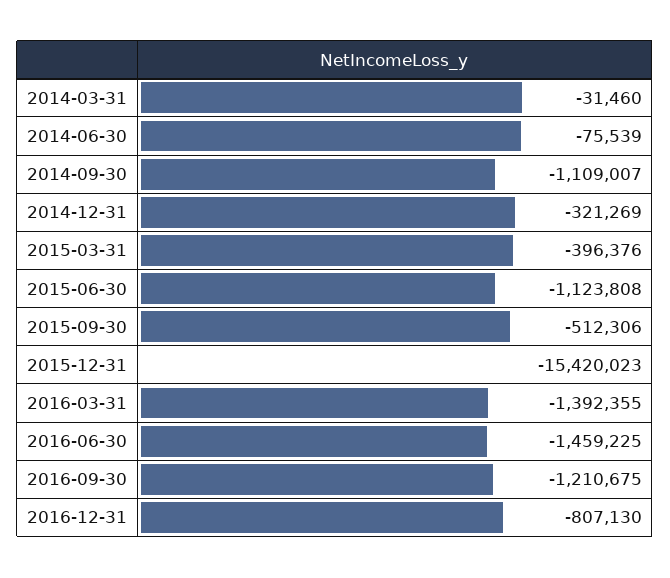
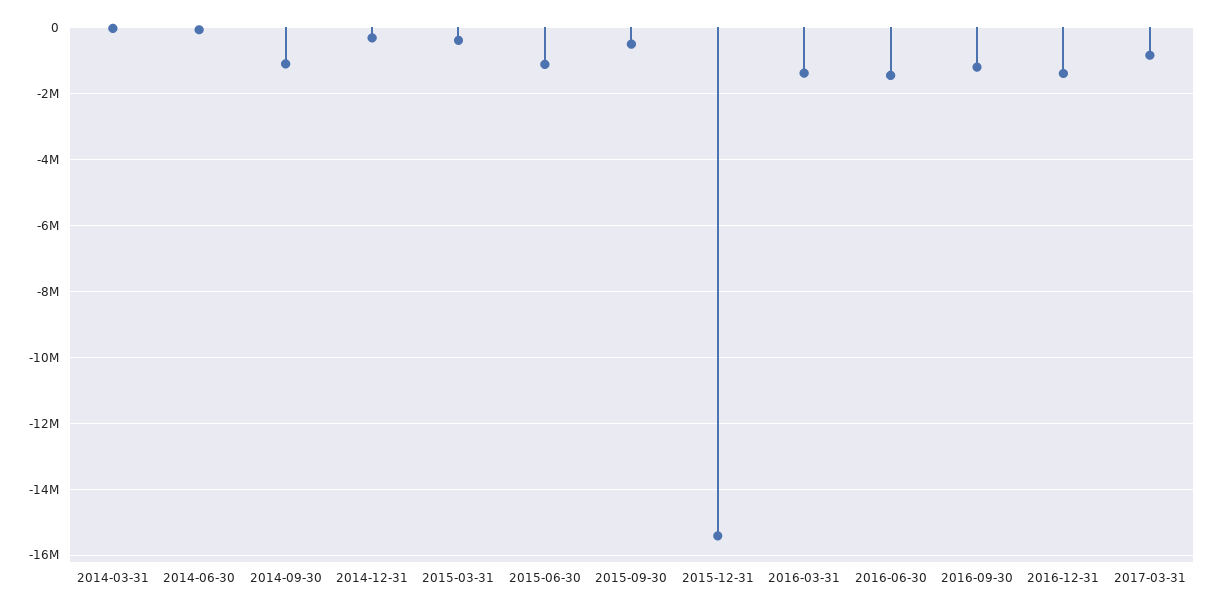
2016-12-31: -807130 -> -1400000
2017-03-31: none -> -800000

